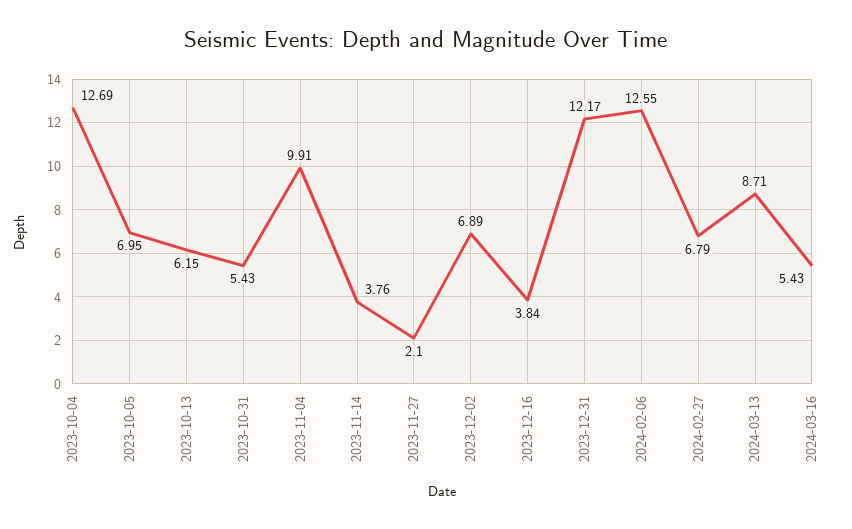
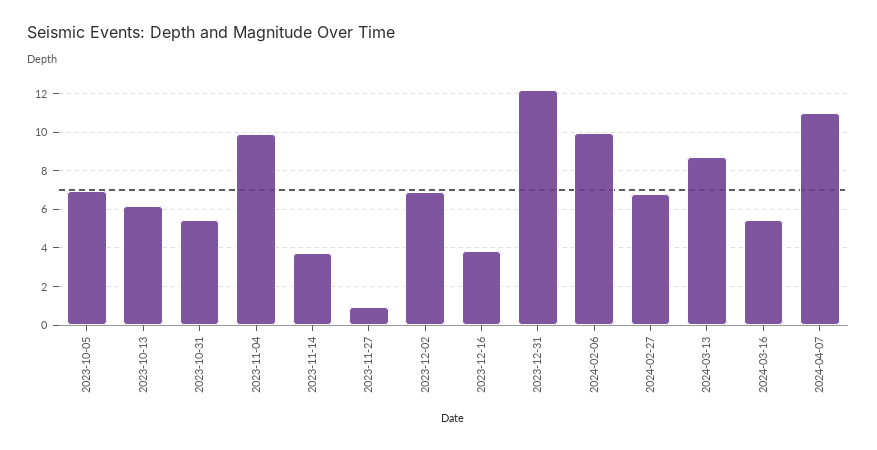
2023-10-04: 12.69 -> none
2023-11-27: 2.1 -> 1
2024-02-06: 12.55 -> 10
2024-04-07: none -> 11

